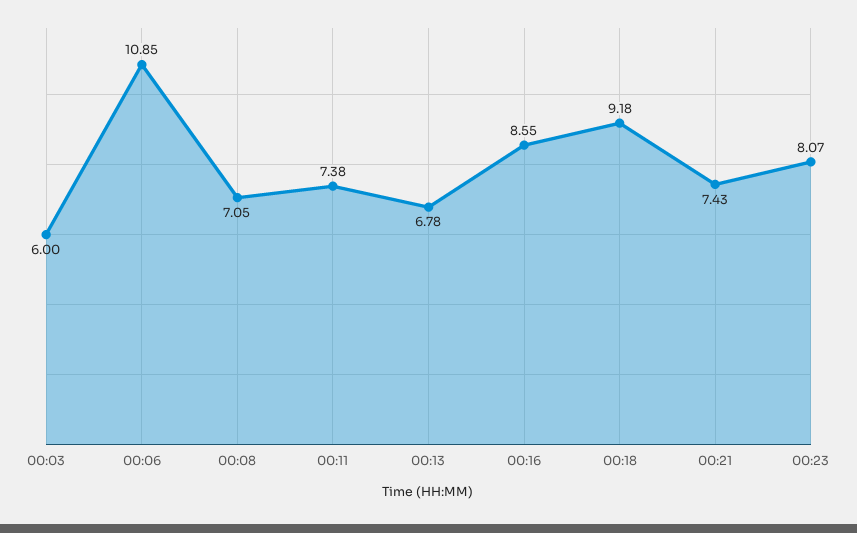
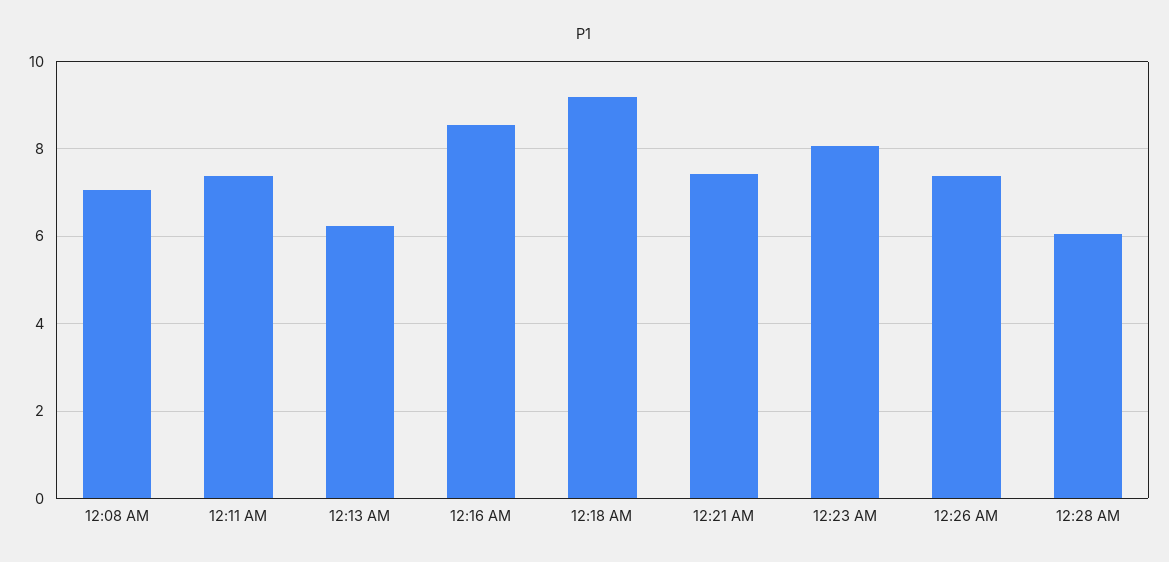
00:03: 6 -> none
00:06: 10.85 -> none
00:13: 6.78 -> 6.2
12:26 AM: none -> 7.4
12:28 AM: none -> 6

